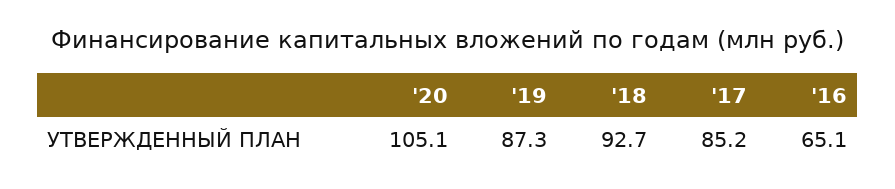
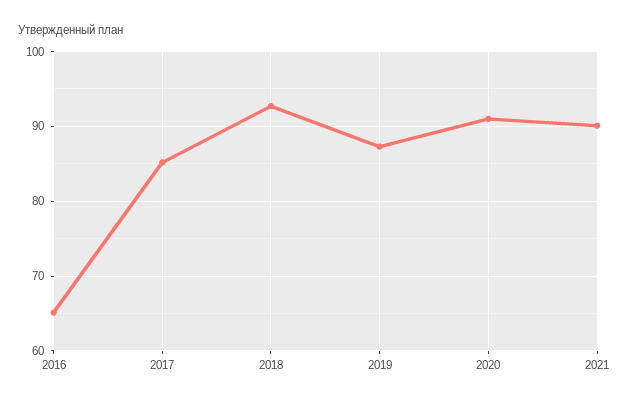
'20: 105.1 -> 91
2021: none -> 90

